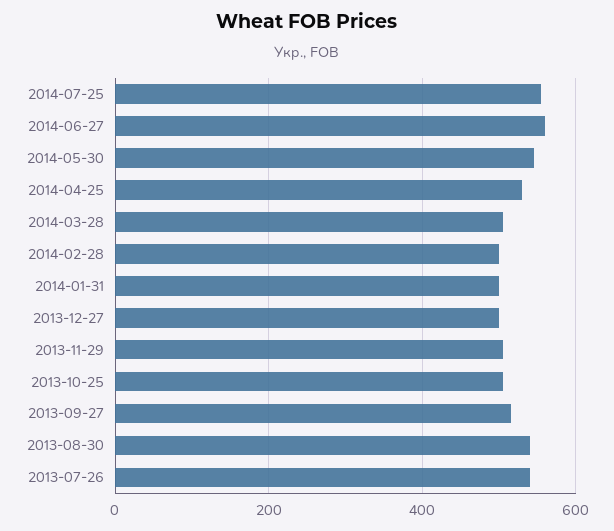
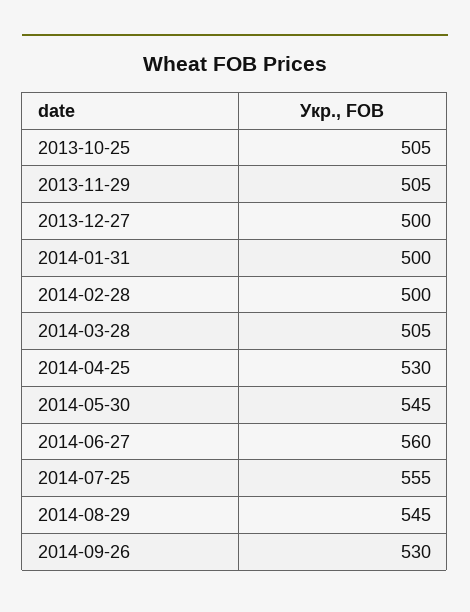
2013-09-27: 520 -> none
2013-08-30: 540 -> none
2013-07-26: 540 -> none
2014-08-29: none -> 545
2014-09-26: none -> 530

